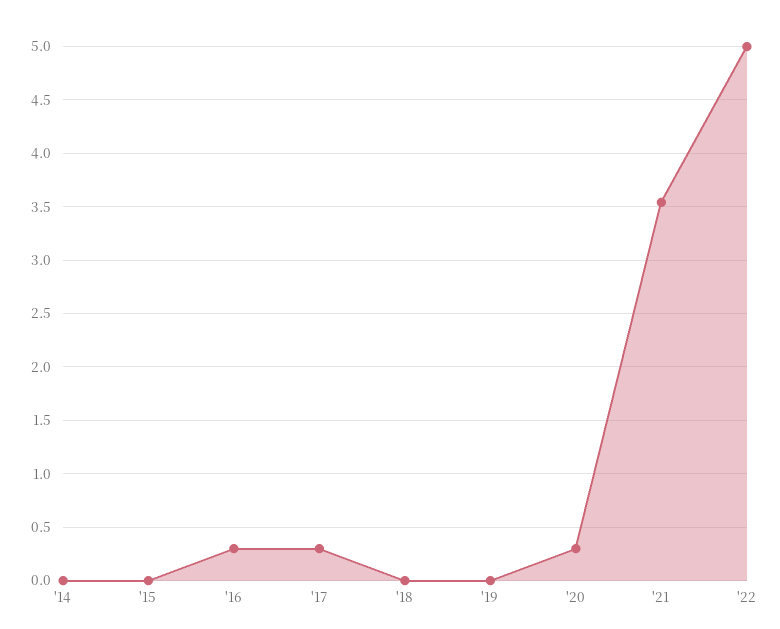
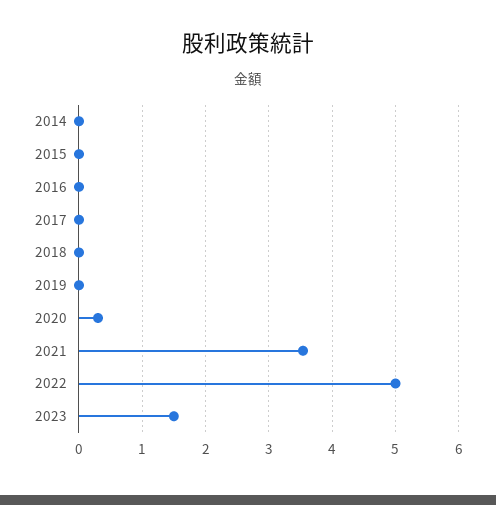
'16: 0.3 -> 0
'17: 0.3 -> 0
2023: none -> 1.5

